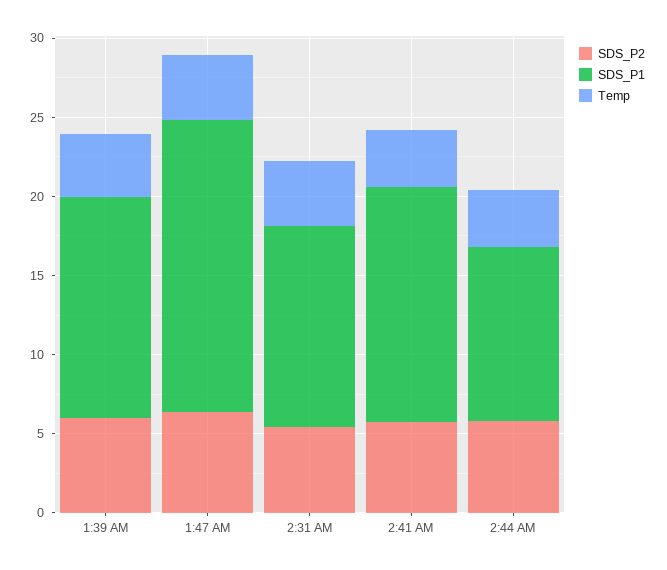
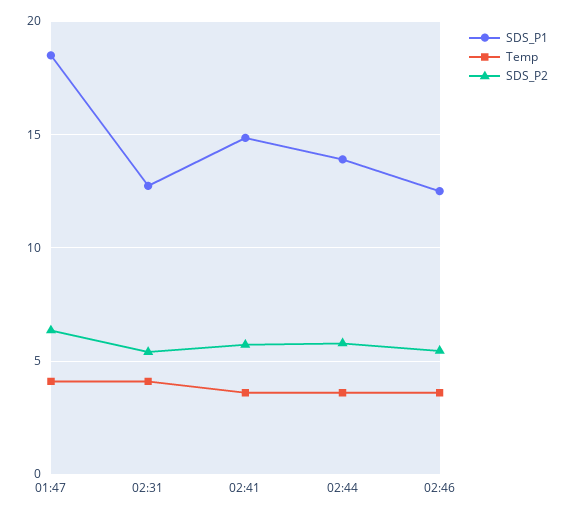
SDS_P2, 1:39 AM: 6 -> none
SDS_P1, 1:39 AM: 14 -> none
Temp, 1:39 AM: 4 -> none
SDS_P1, 2:44 AM: 11 -> 14
SDS_P1, 02:46: none -> 12.5
Temp, 02:46: none -> 3.5
SDS_P2, 02:46: none -> 5.5

